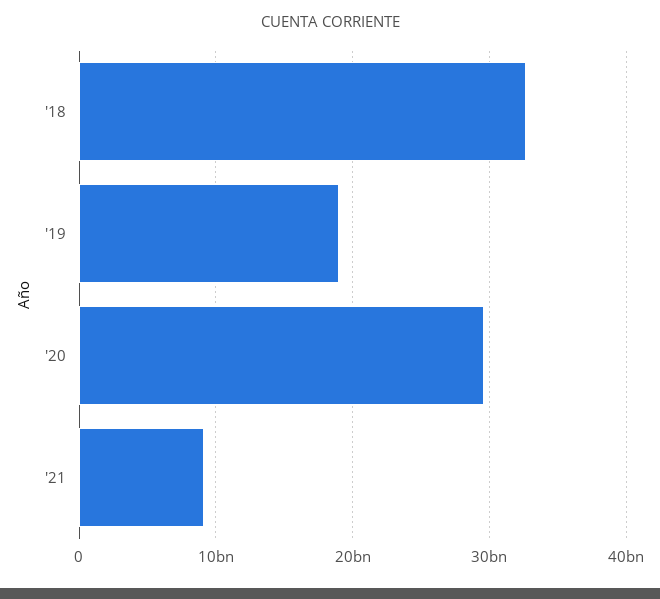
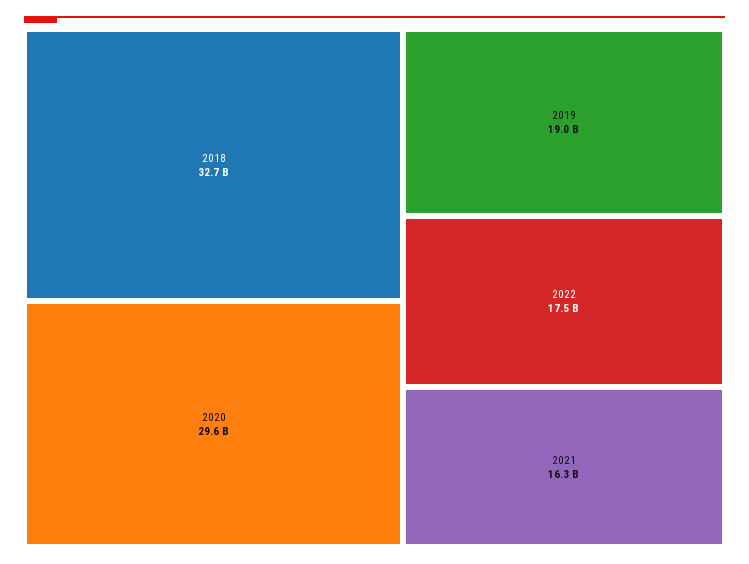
'21: 9000000000 -> 16300000000
2022: none -> 17500000000

